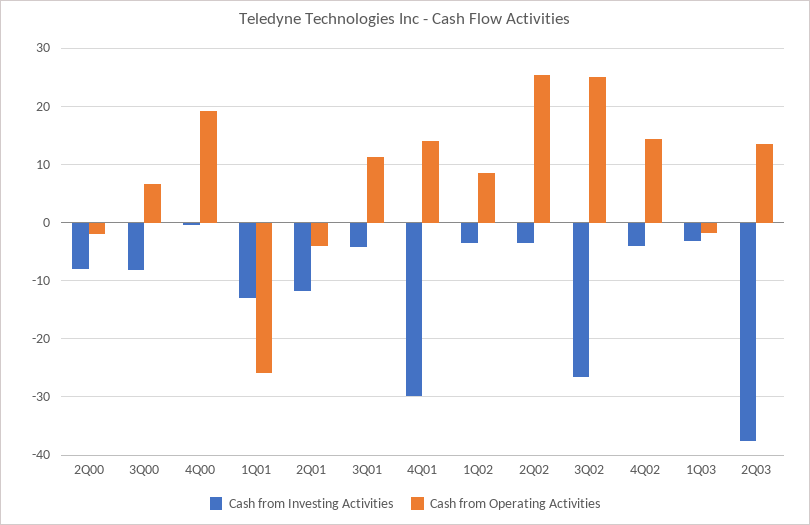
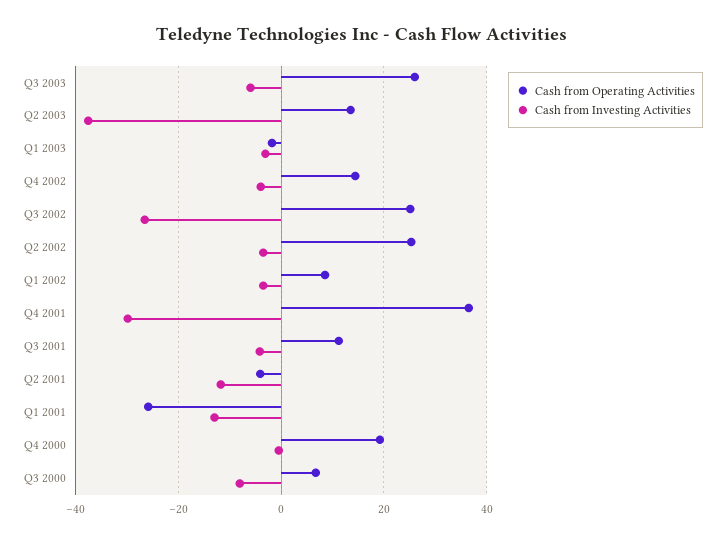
Cash from Investing Activities, 2Q00: -8 -> none
Cash from Operating Activities, 2Q00: -2 -> none
Cash from Operating Activities, 4Q01: 14 -> 36
Cash from Operating Activities, Q3 2003: none -> 26
Cash from Investing Activities, Q3 2003: none -> -6

